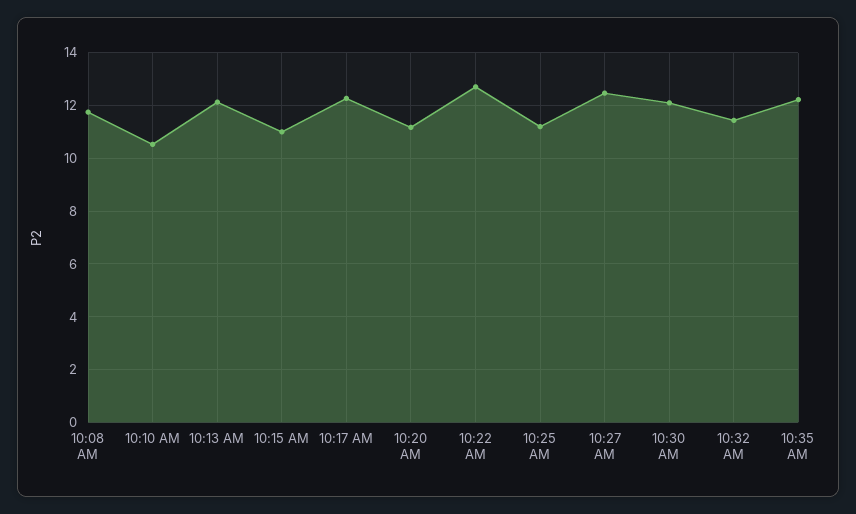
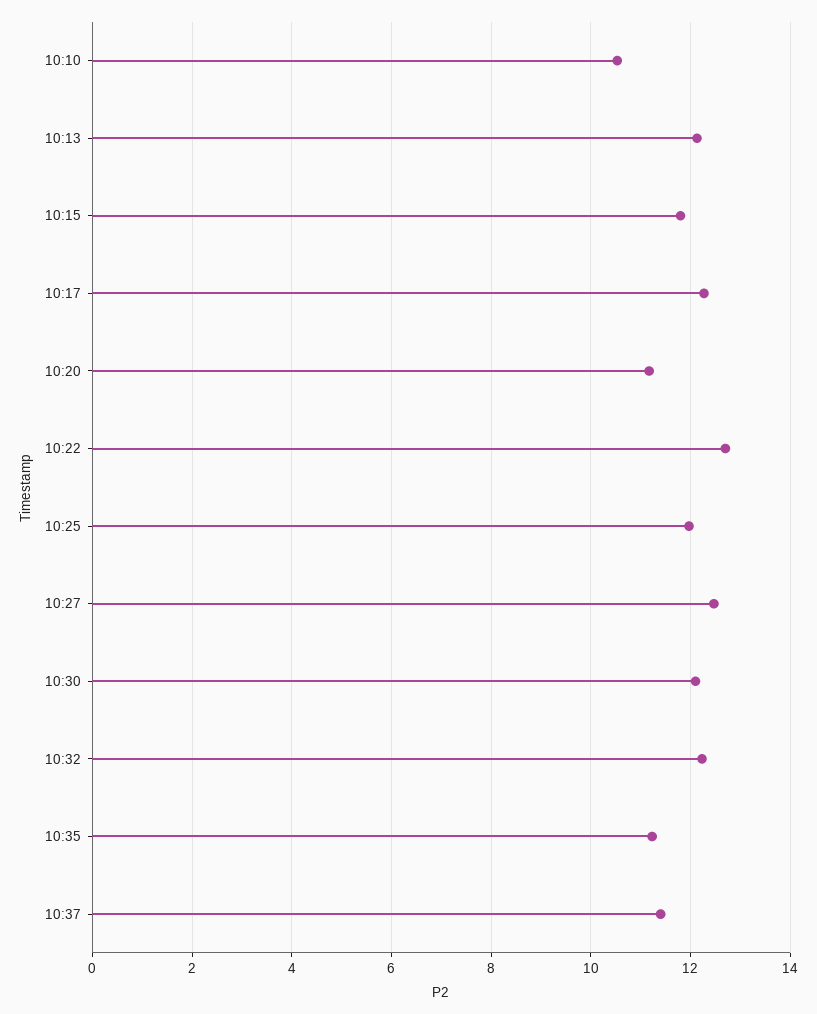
10:08 AM: 11.75 -> none
10:15 AM: 11 -> 11.8
10:25 AM: 11.25 -> 12
10:32 AM: 11.5 -> 12.2
10:35 AM: 12.25 -> 11.2
10:37: none -> 11.4

